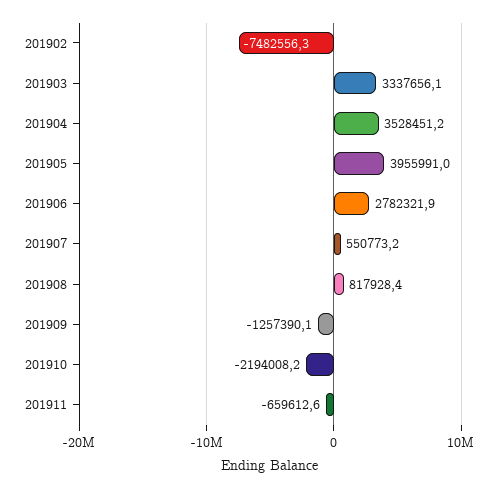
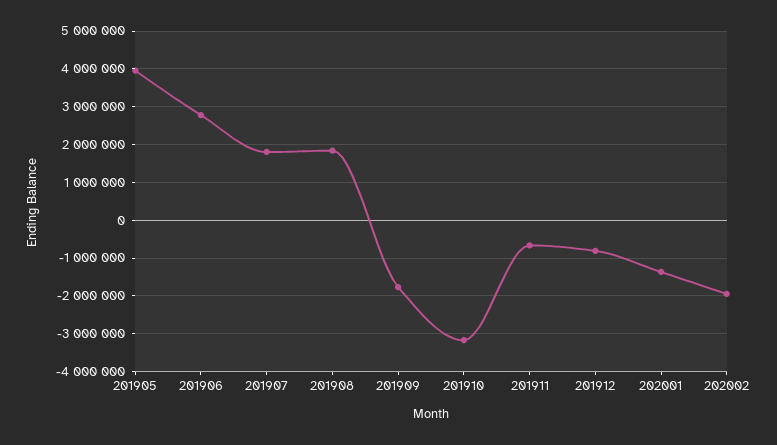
201902: -7482556.3 -> none
201903: 3337656.1 -> none
201904: 3528451.2 -> none
201907: 550773.2 -> 1800000
201908: 817928.4 -> 1800000
201909: -1257390.1 -> -1800000
201910: -2194008.2 -> -3200000
201912: none -> -800000
202001: none -> -1400000
202002: none -> -2000000

